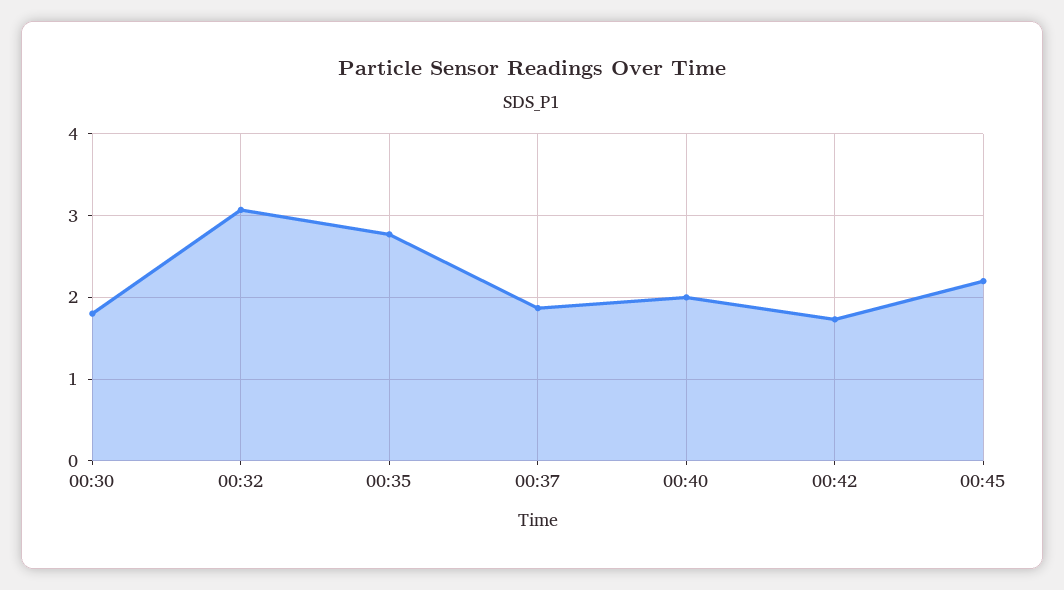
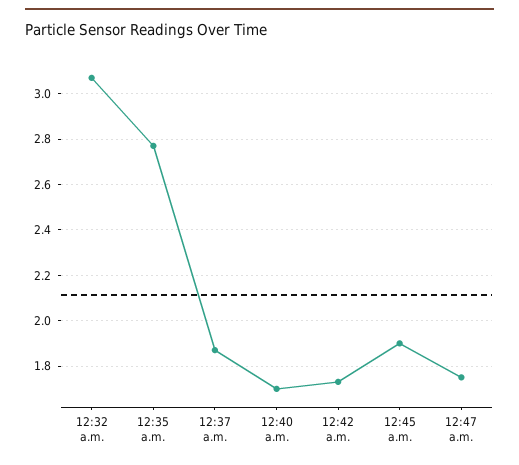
00:30: 1.8 -> none
00:40: 2 -> 1.7
00:45: 2.2 -> 1.9
12:47 a.m.: none -> 1.75

